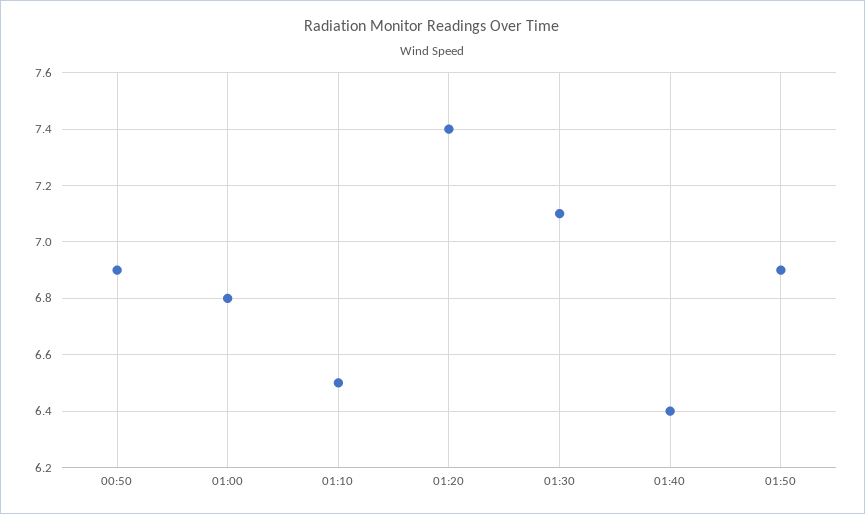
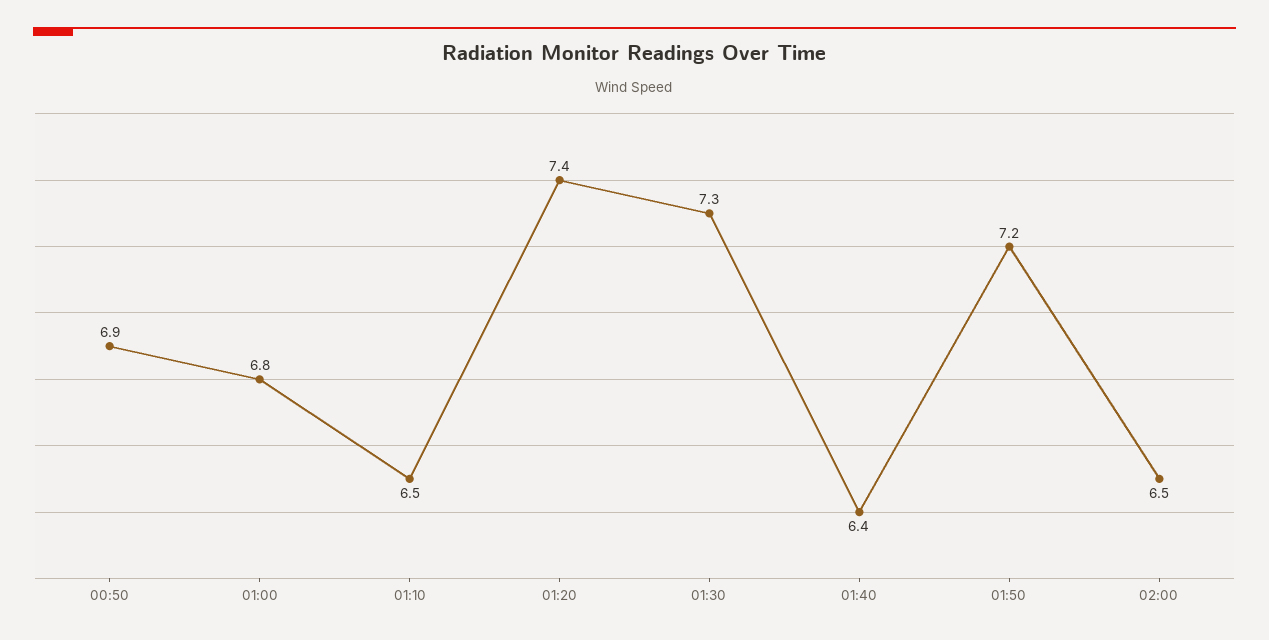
01:30: 7.1 -> 7.3
01:50: 6.9 -> 7.2
02:00: none -> 6.5

